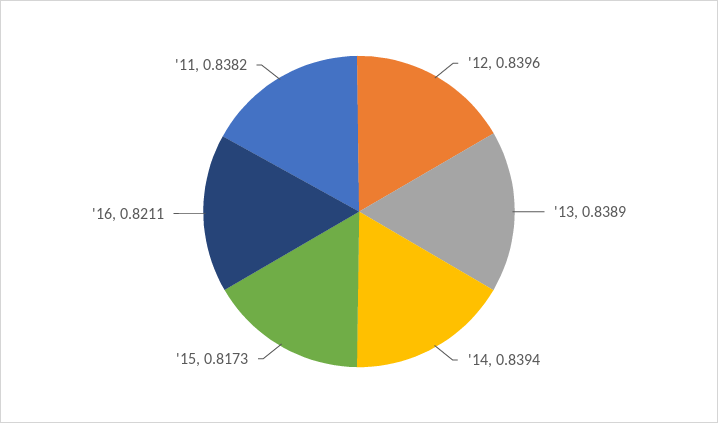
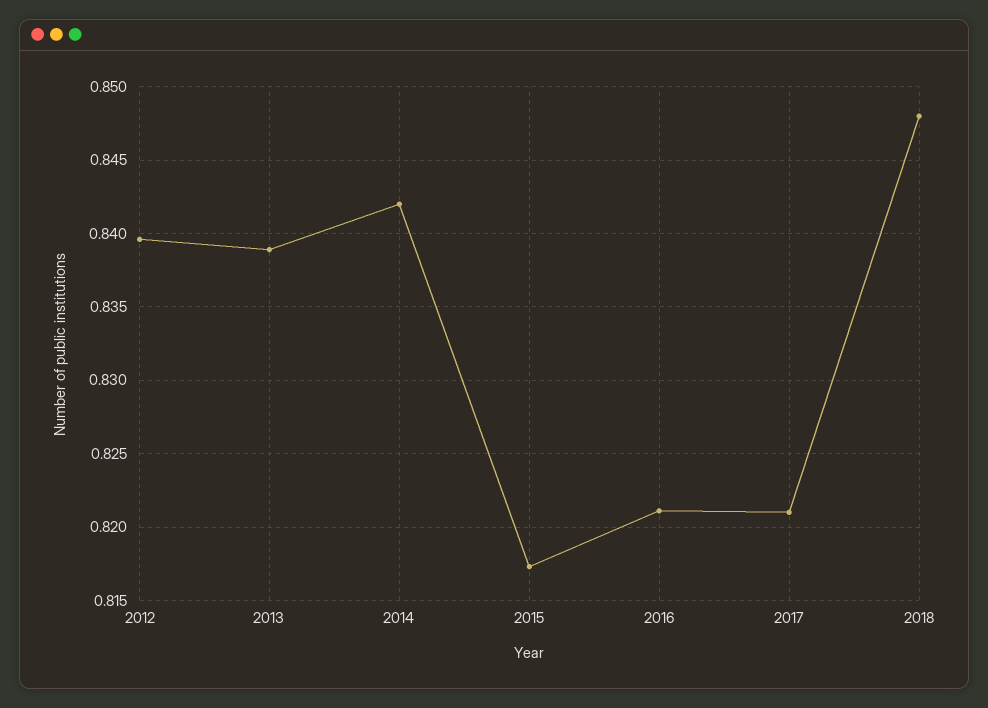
'14: 0.8394 -> 0.842
'11: 0.8382 -> none
2017: none -> 0.821
2018: none -> 0.848

